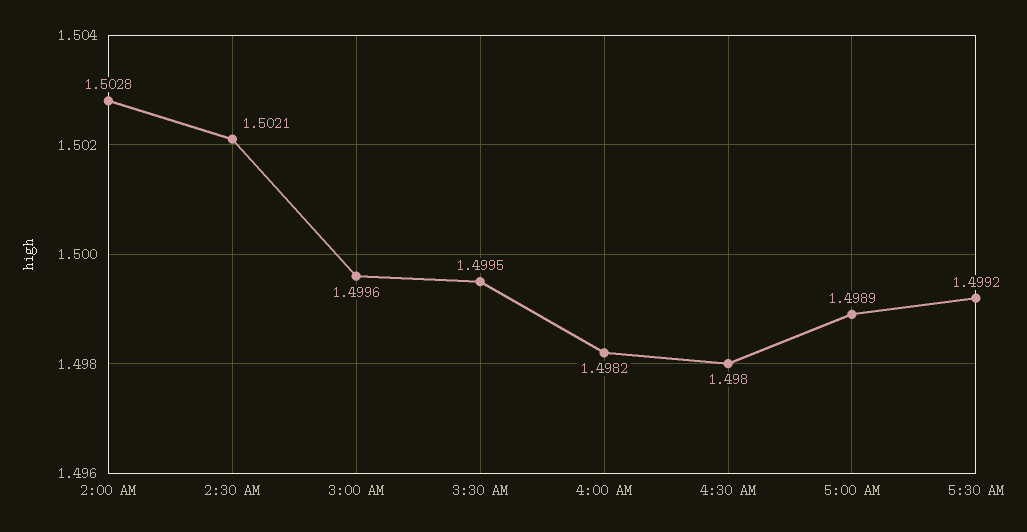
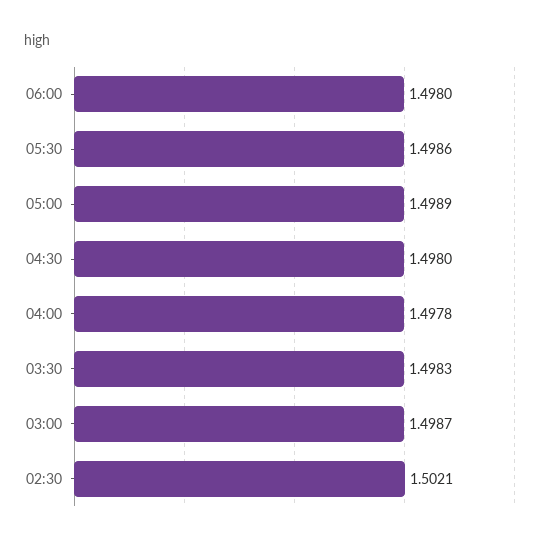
2:00 AM: 1.5028 -> none
3:00 AM: 1.4996 -> 1.4987
3:30 AM: 1.4995 -> 1.4983
4:00 AM: 1.4982 -> 1.4978
5:30 AM: 1.4992 -> 1.4986
06:00: none -> 1.498

